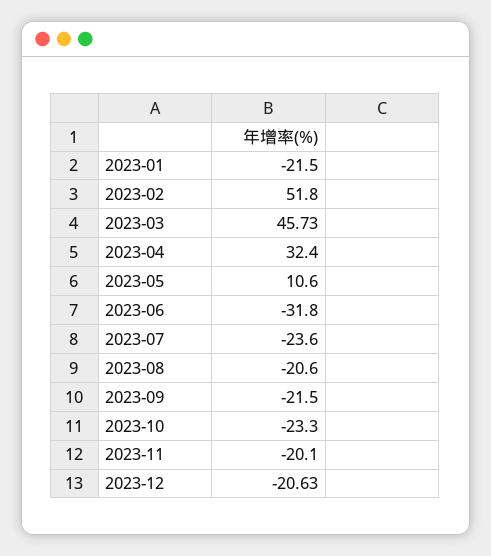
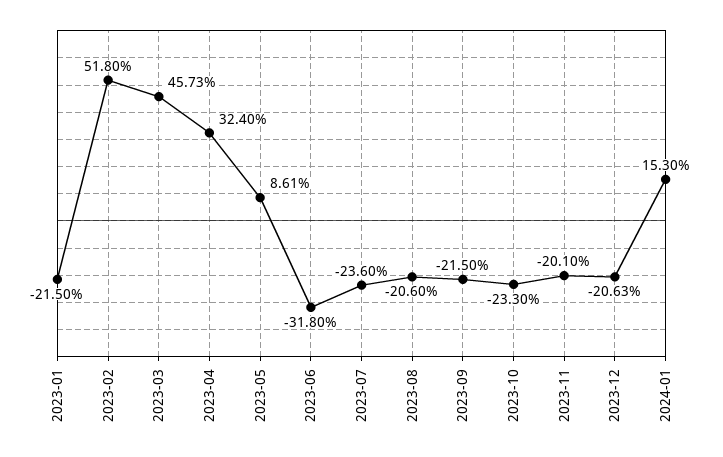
2023-05: 10.6 -> 8.61
2024-01: none -> 15.3

